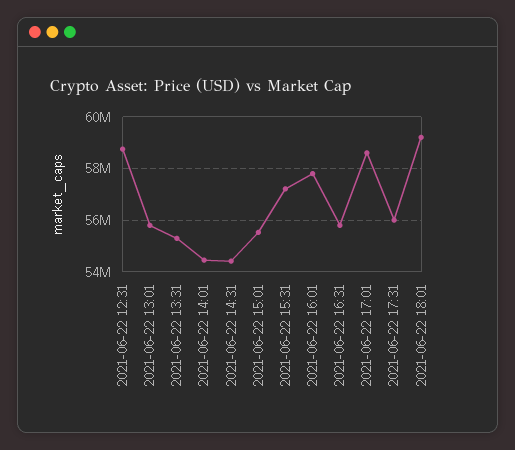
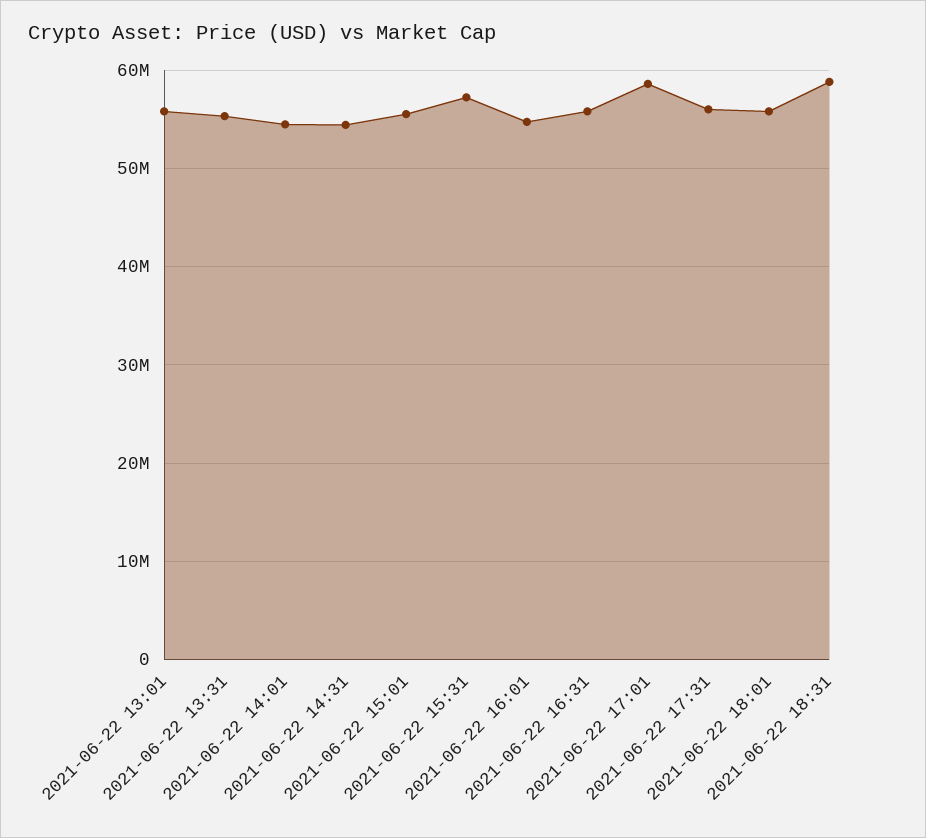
2021-06-22 12:31: 58750000 -> none
2021-06-22 16:01: 57750000 -> 55000000
2021-06-22 18:01: 59250000 -> 56000000
2021-06-22 18:31: none -> 59000000

